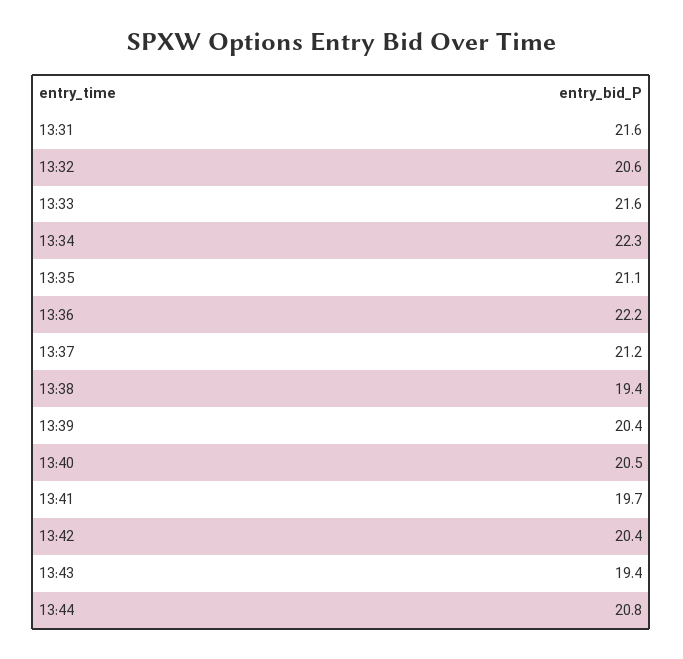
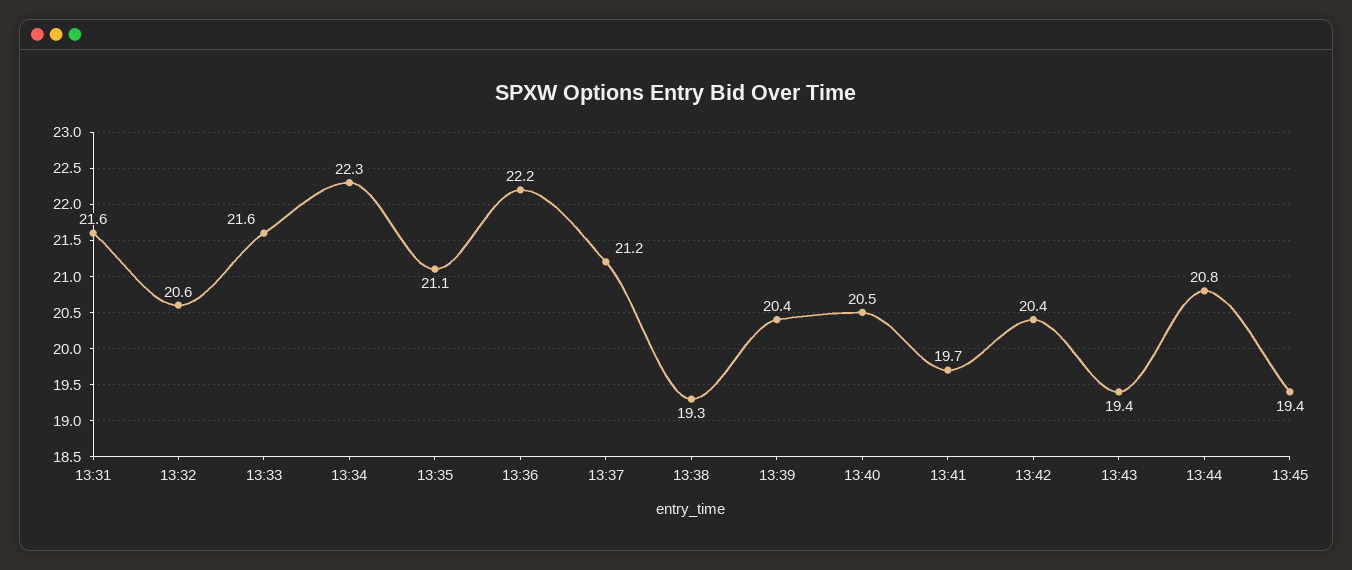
13:38: 19.4 -> 19.3
13:45: none -> 19.4

